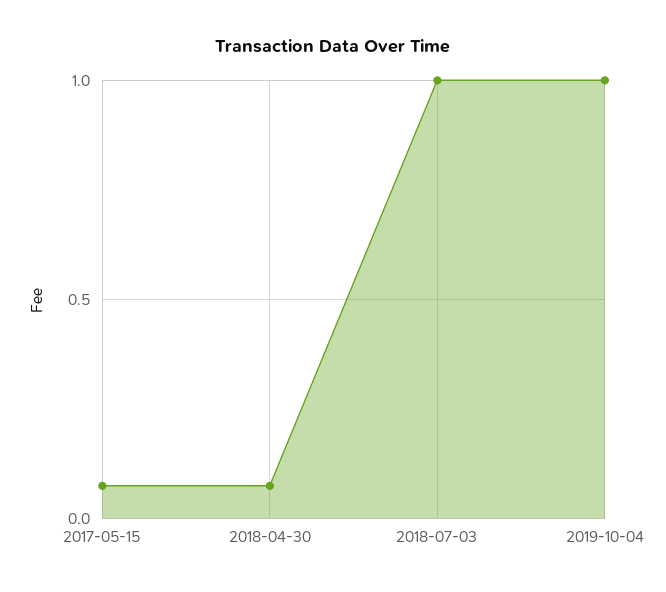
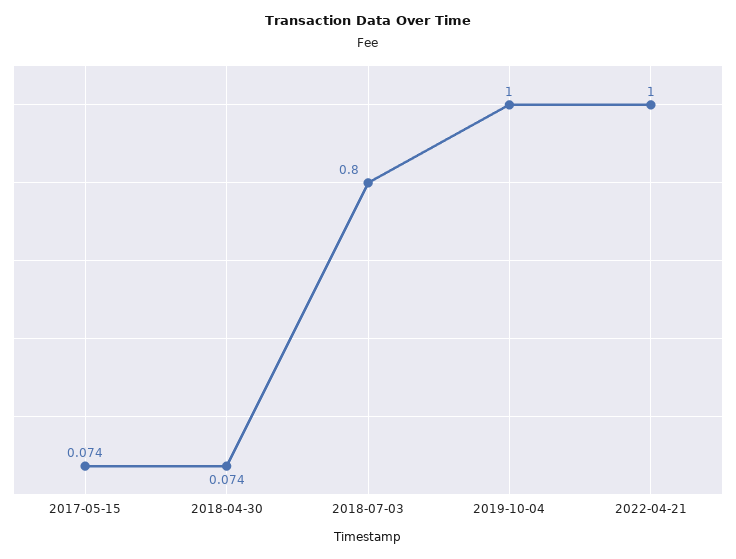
2018-07-03: 1 -> 0.8
2022-04-21: none -> 1

